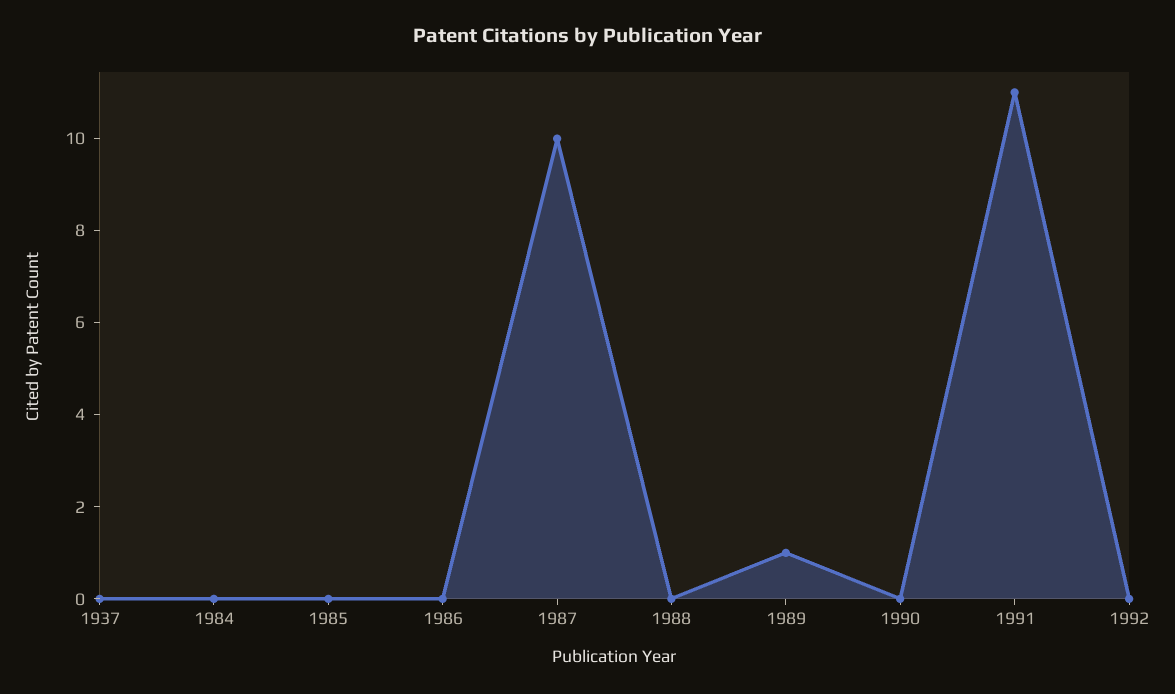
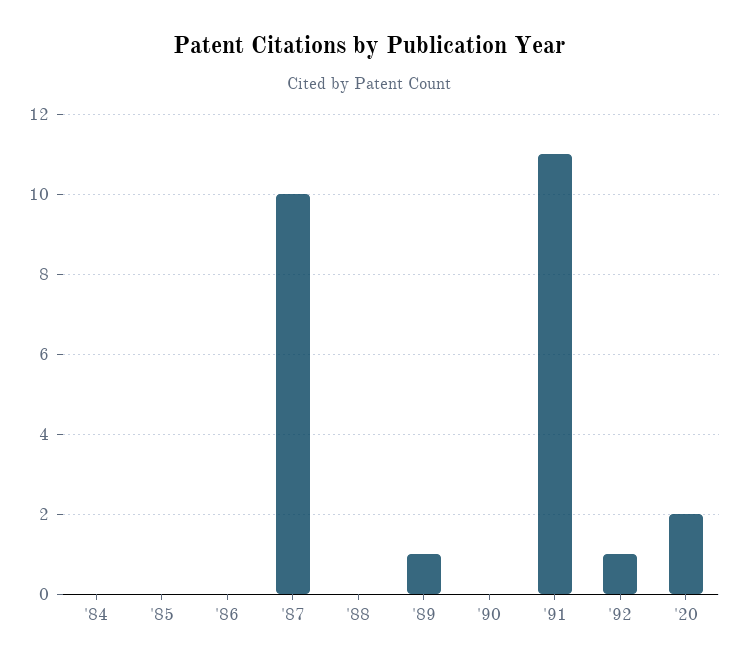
1937: 0 -> none
1992: 0 -> 1
'20: none -> 2

